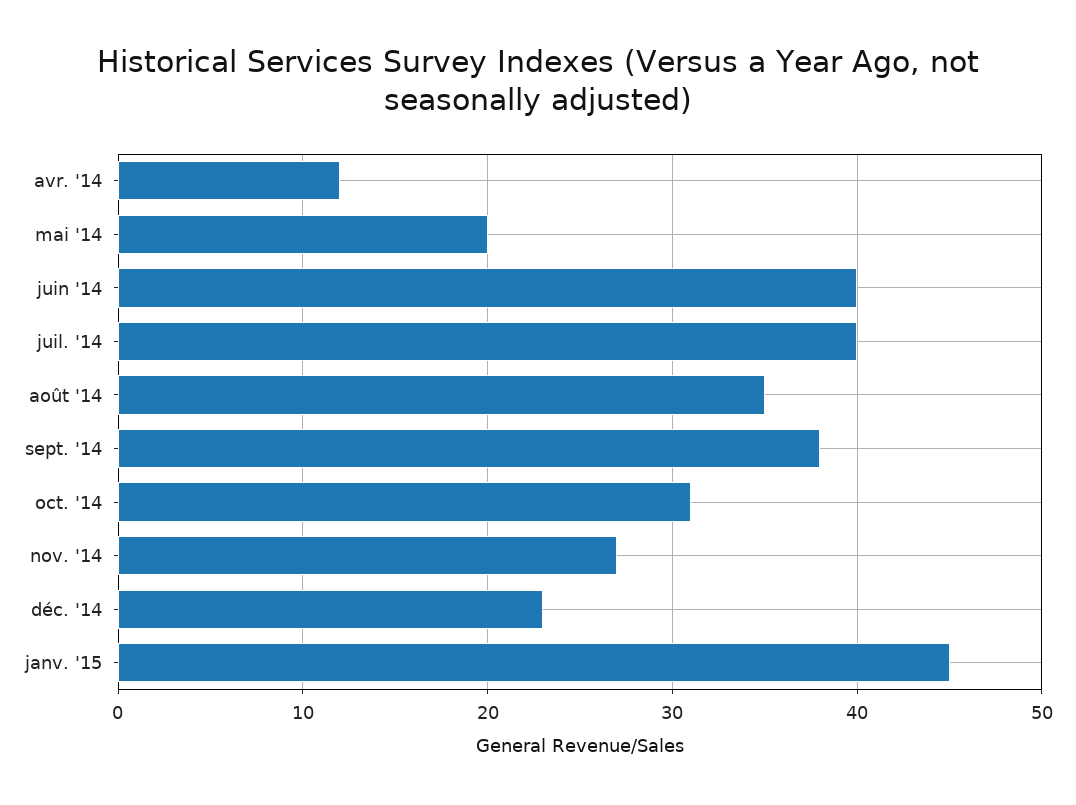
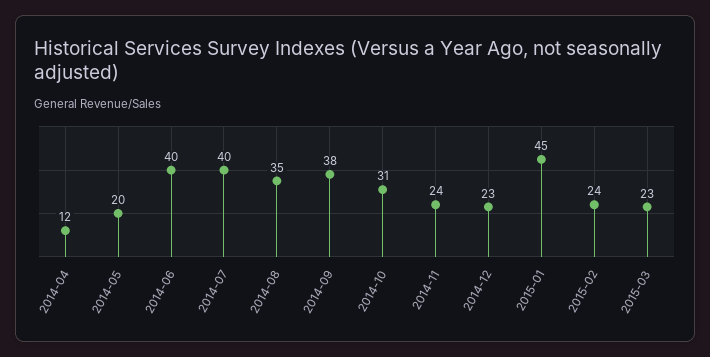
nov. '14: 27 -> 24
2015-02: none -> 24
2015-03: none -> 23

